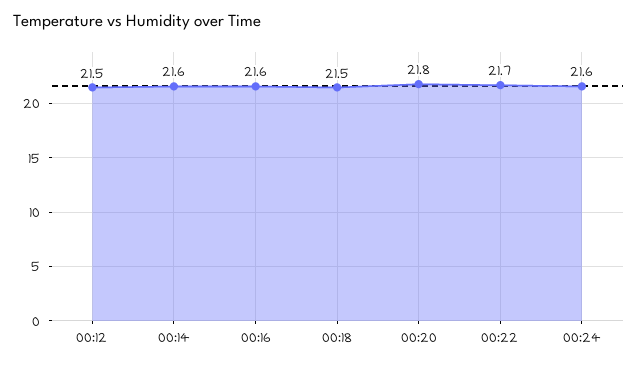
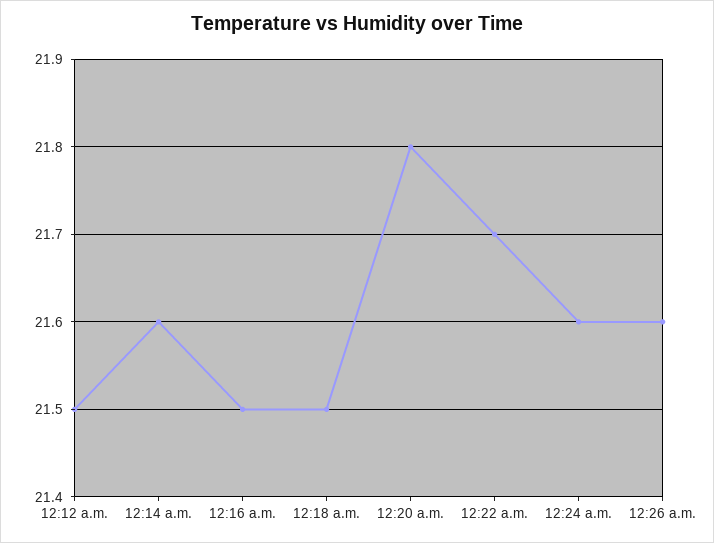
00:16: 21.6 -> 21.5
12:26 a.m.: none -> 21.6

